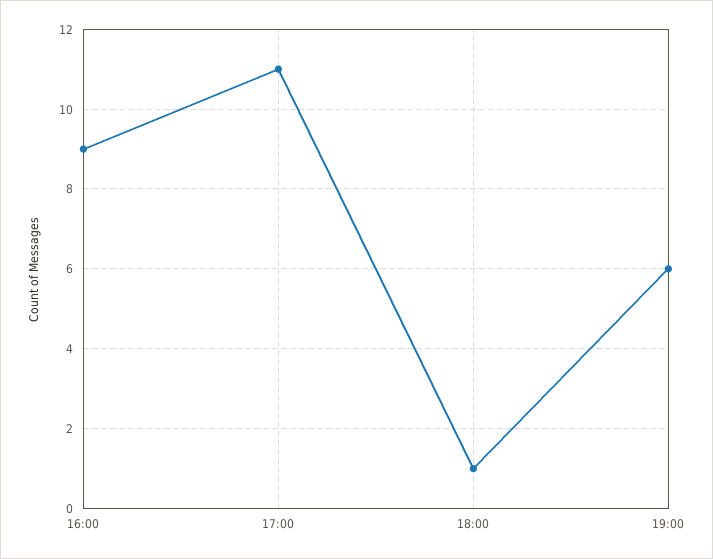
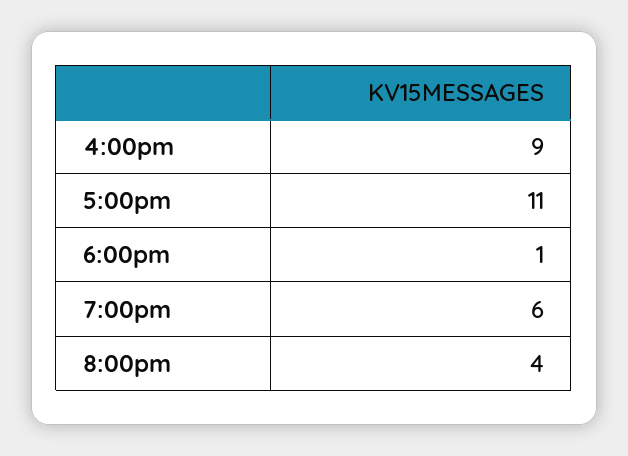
8:00pm: none -> 4

